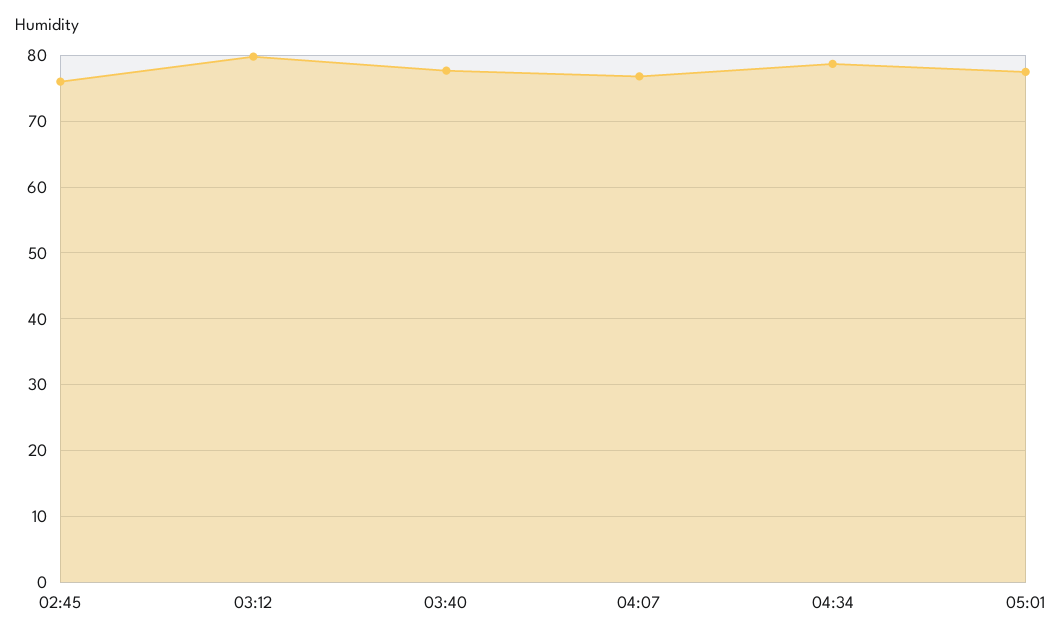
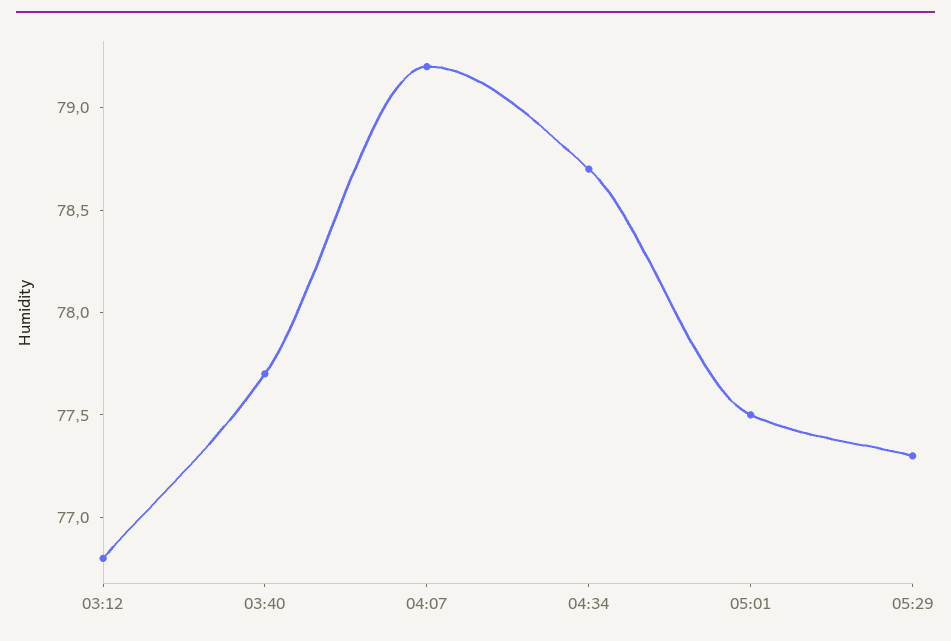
02:45: 76 -> none
03:12: 80 -> 76.8
04:07: 77 -> 79.2
05:29: none -> 77.3

